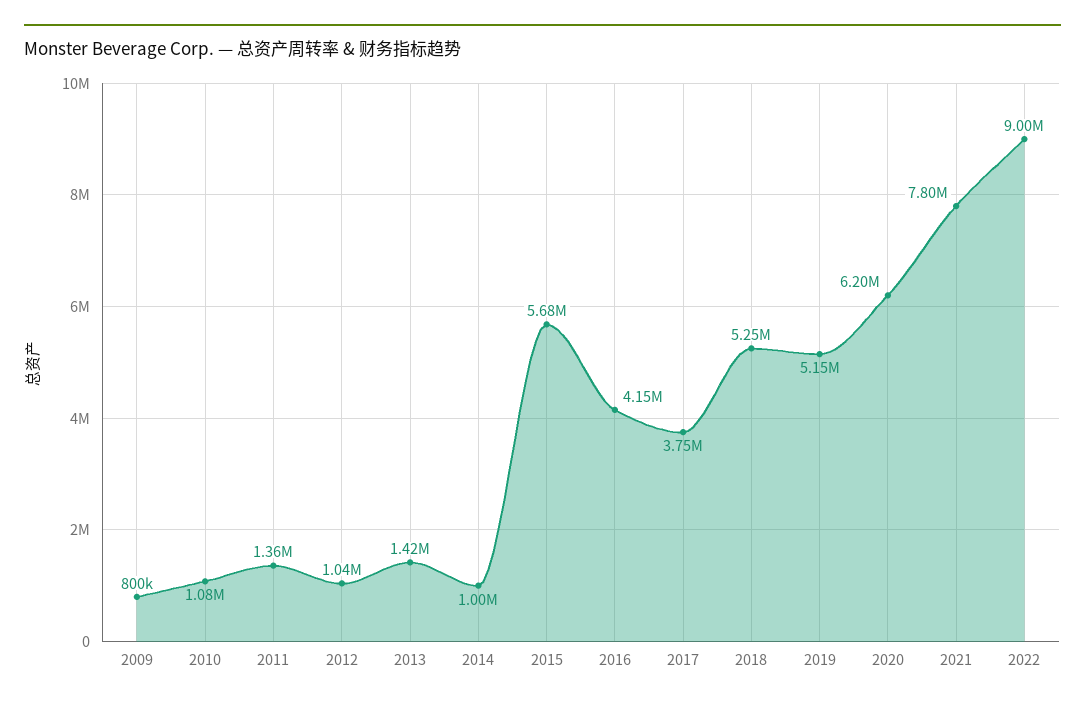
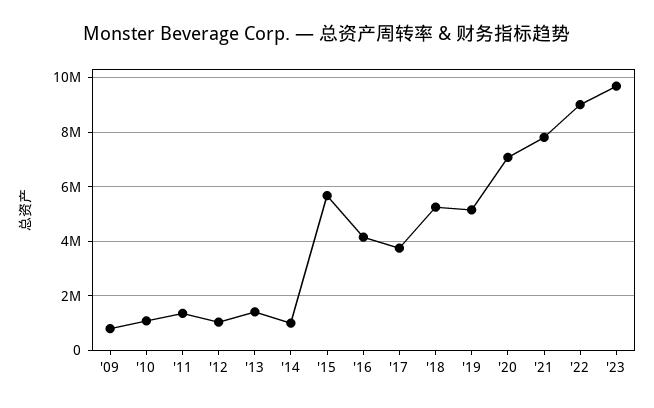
2020: 6200000 -> 7000000
'23: none -> 9750000

